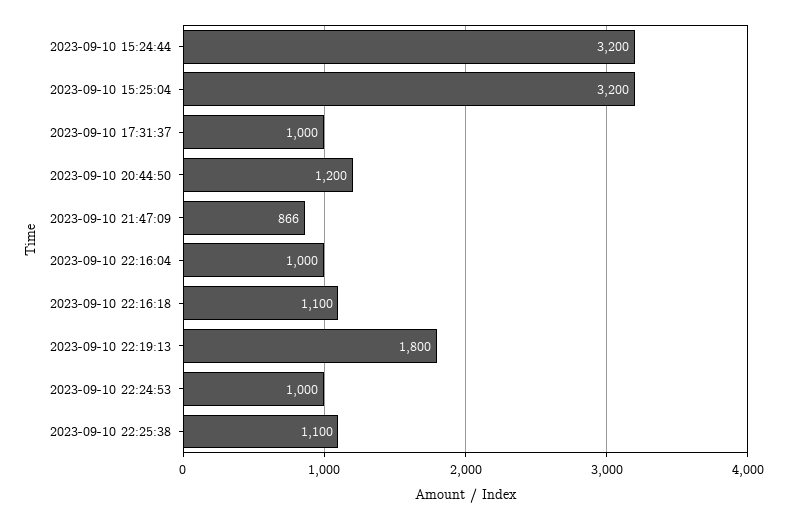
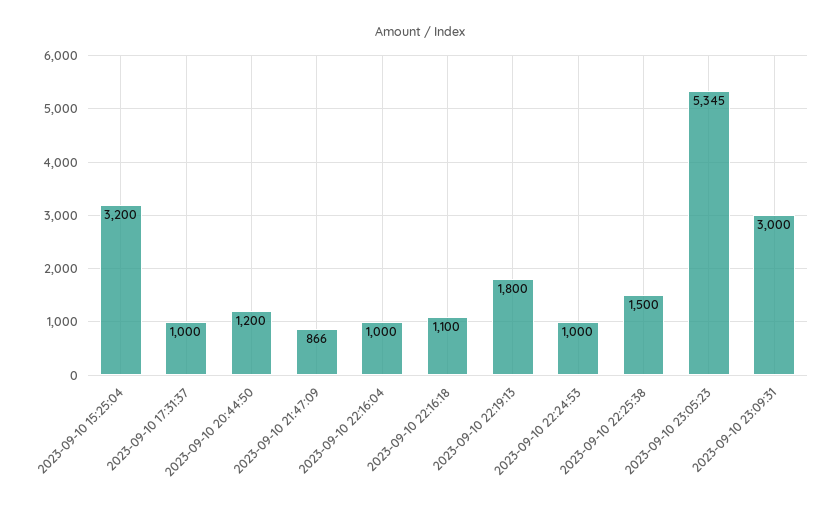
2023-09-10 15:24:44: 3200 -> none
2023-09-10 22:25:38: 1100 -> 1500
2023-09-10 23:05:23: none -> 5345
2023-09-10 23:09:31: none -> 3000

